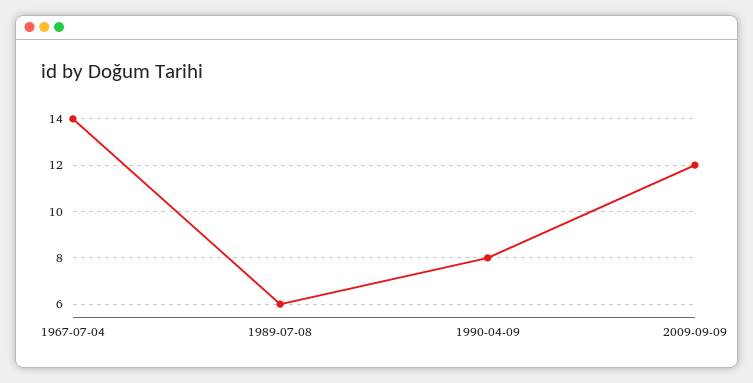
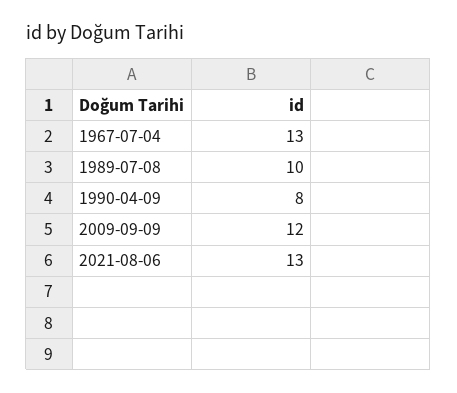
1967-07-04: 14 -> 13
1989-07-08: 6 -> 10
2021-08-06: none -> 13

